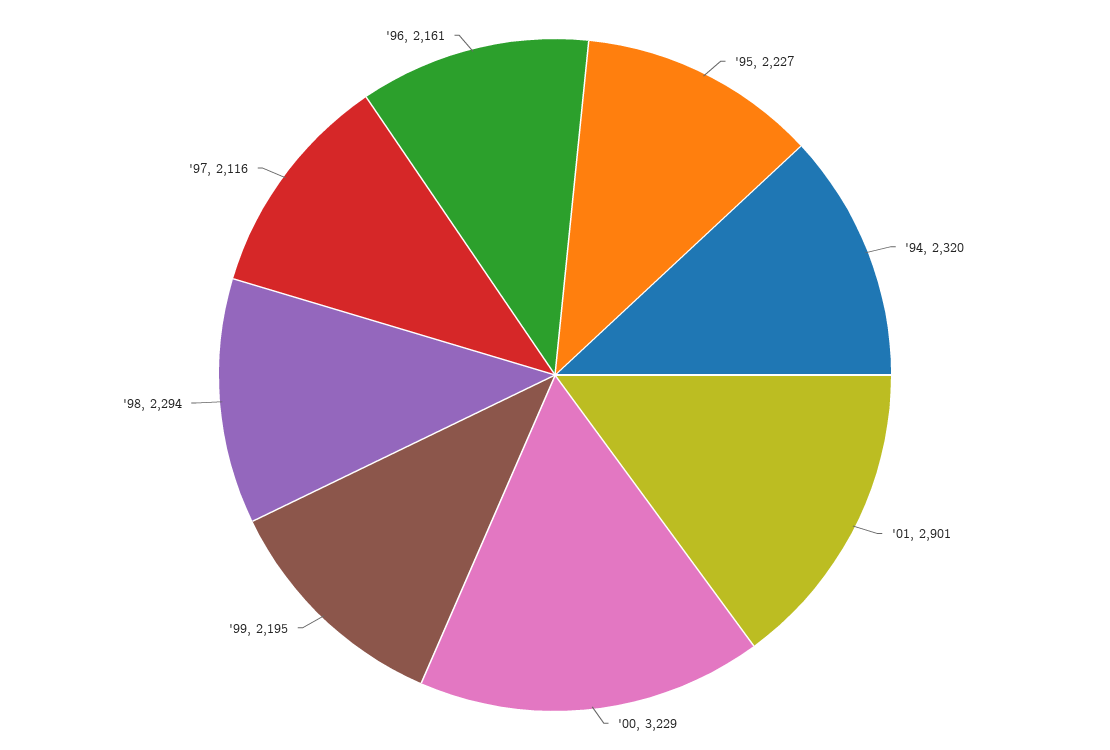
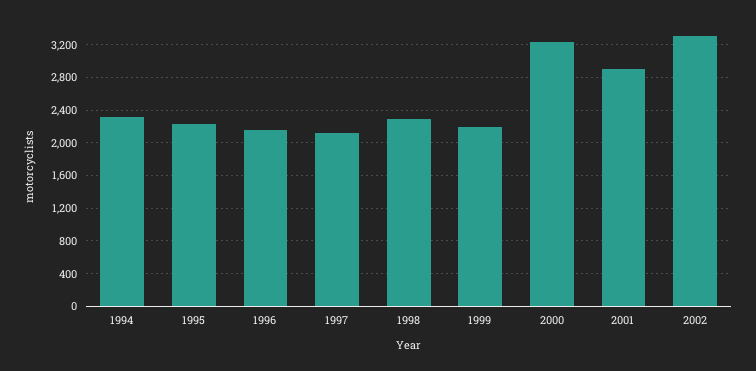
2002: none -> 3300

